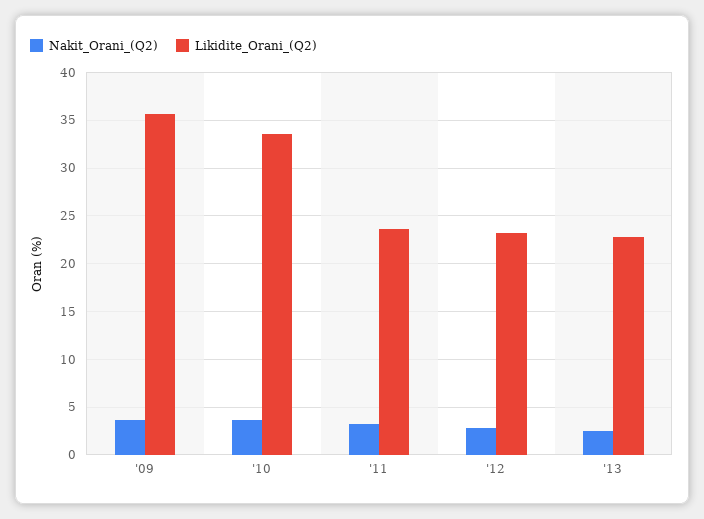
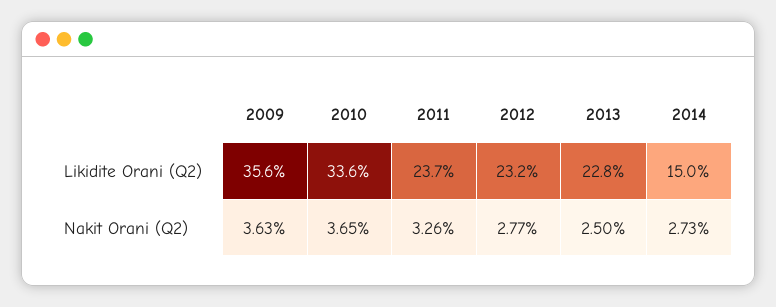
Likidite_Orani_(Q2), 2014: none -> 15
Nakit_Orani_(Q2), 2014: none -> 2.73

